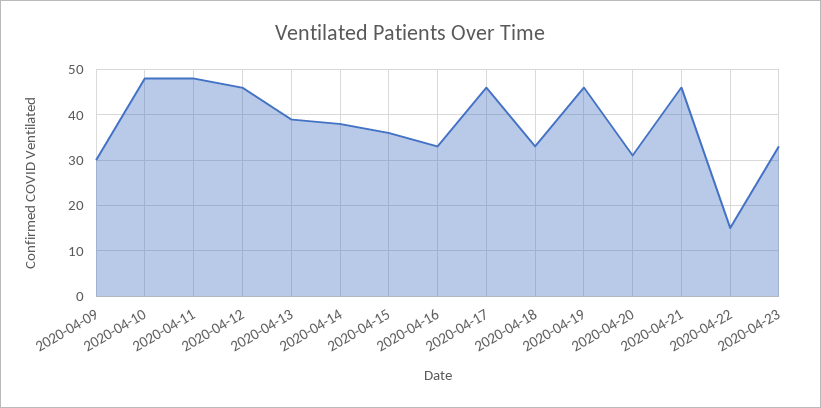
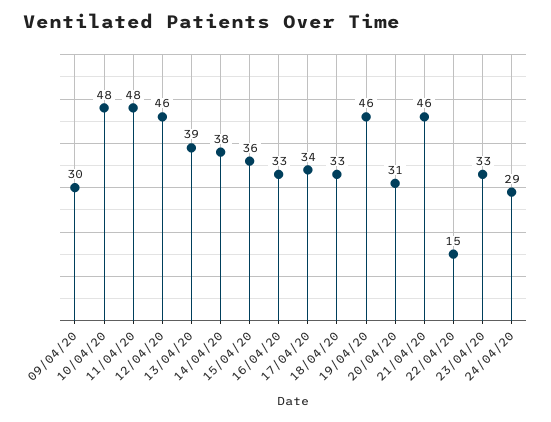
2020-04-17: 45 -> 34
24/04/20: none -> 29

